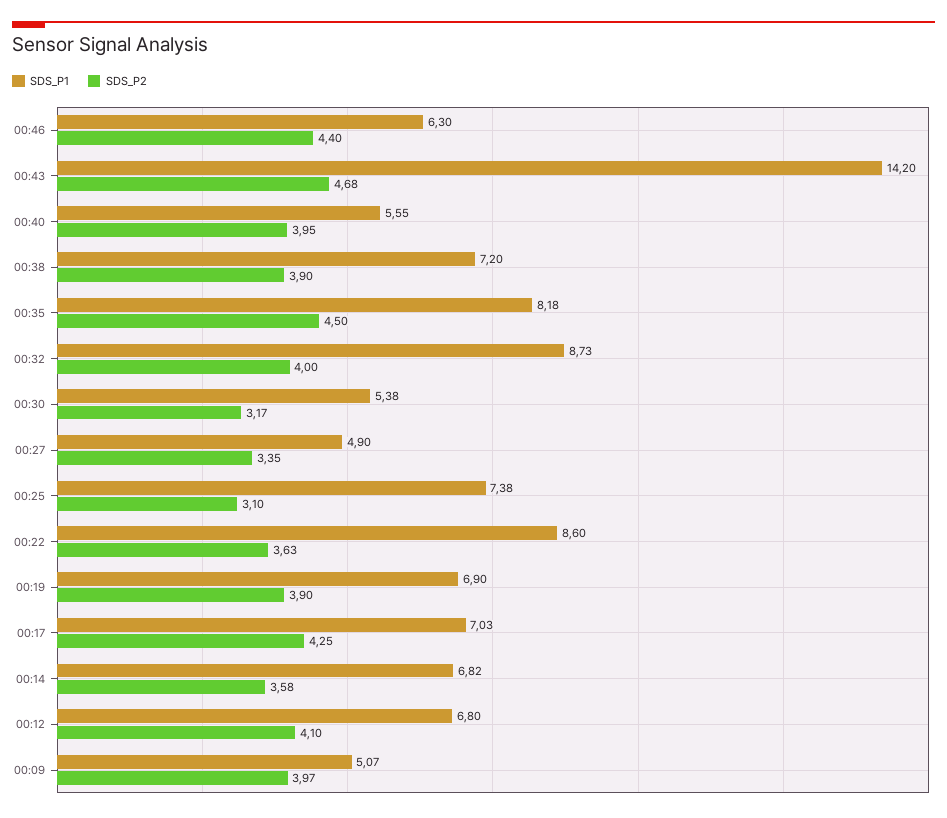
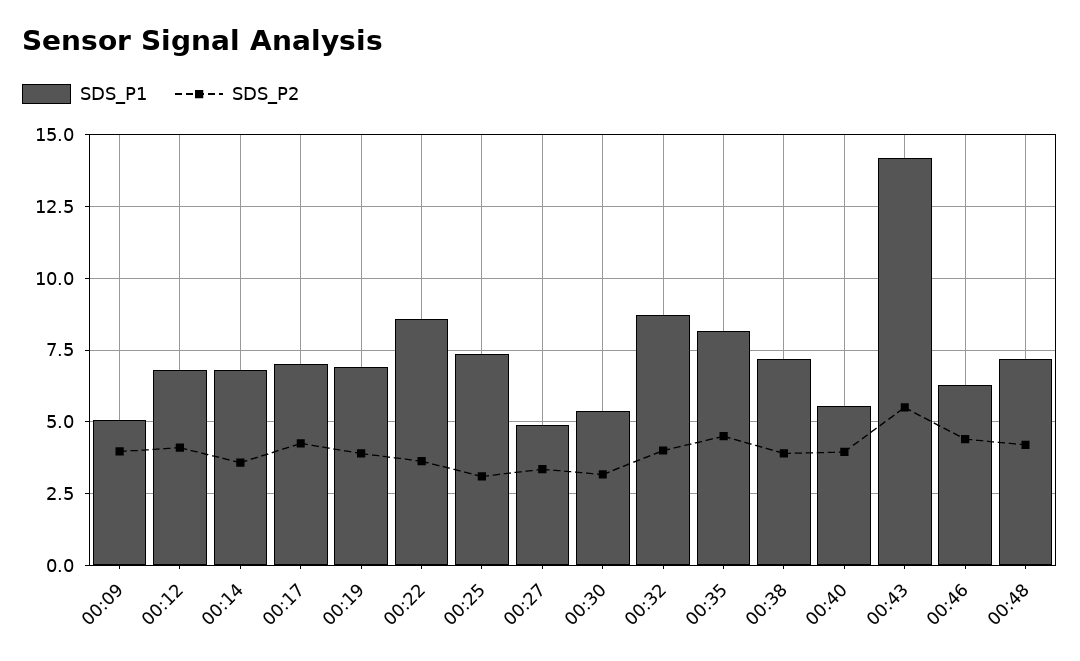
SDS_P2, 00:43: 4.68 -> 5.5
SDS_P1, 00:48: none -> 7.25
SDS_P2, 00:48: none -> 4.25

